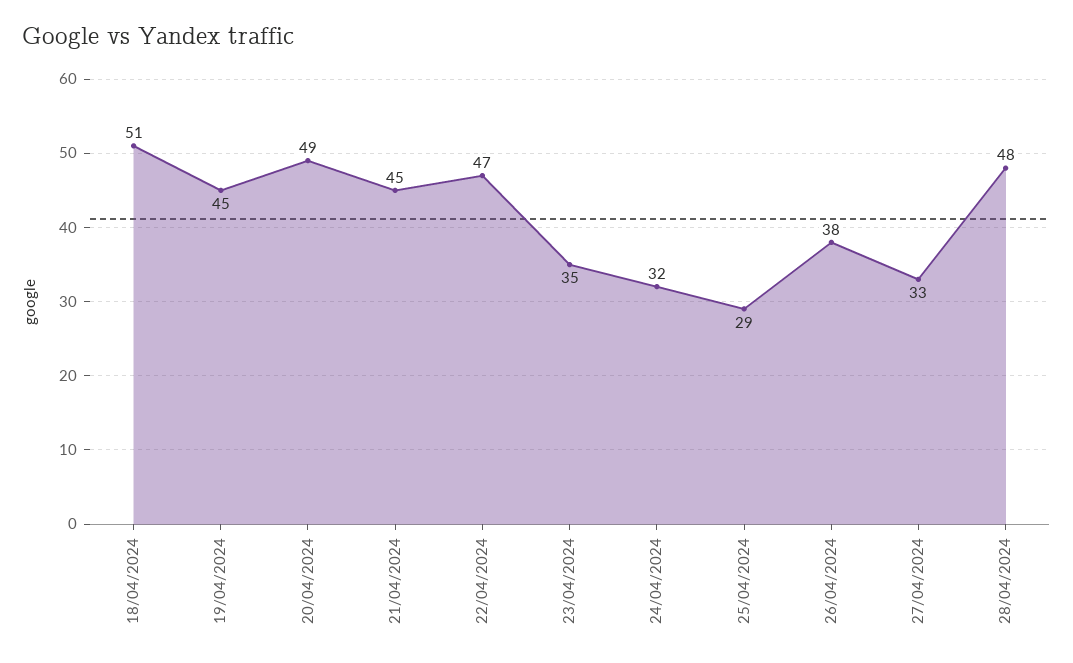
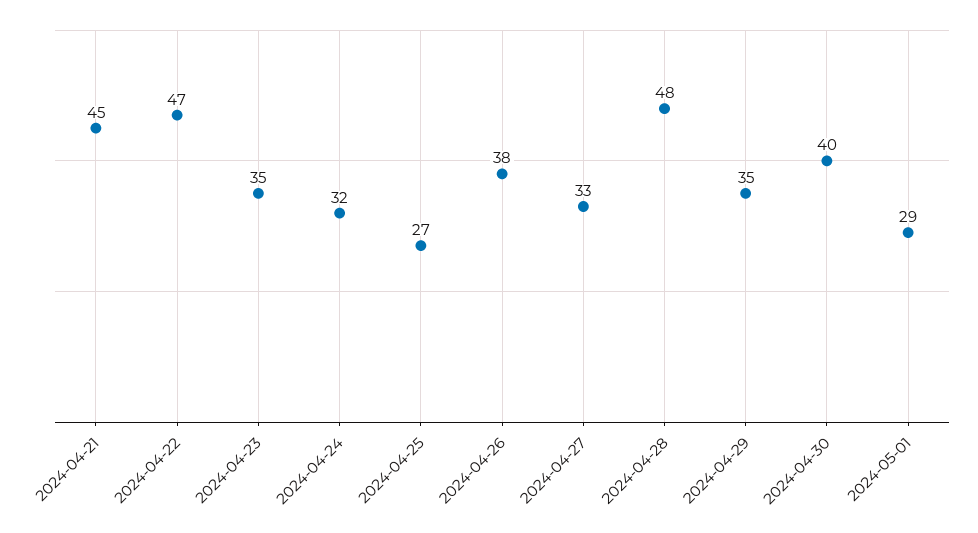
18/04/2024: 51 -> none
19/04/2024: 45 -> none
20/04/2024: 49 -> none
25/04/2024: 29 -> 27
2024-04-29: none -> 35
2024-04-30: none -> 40
2024-05-01: none -> 29

